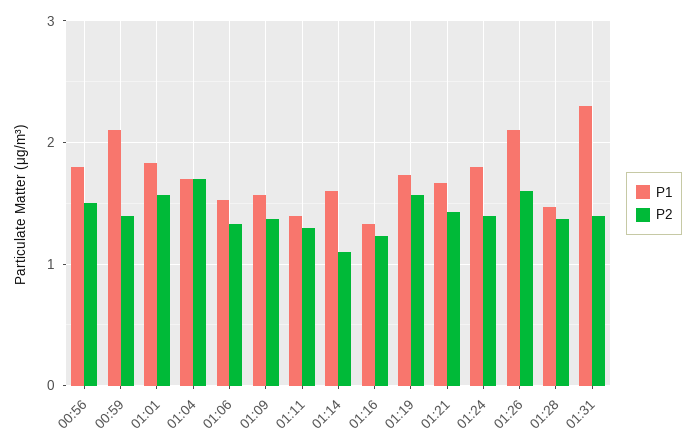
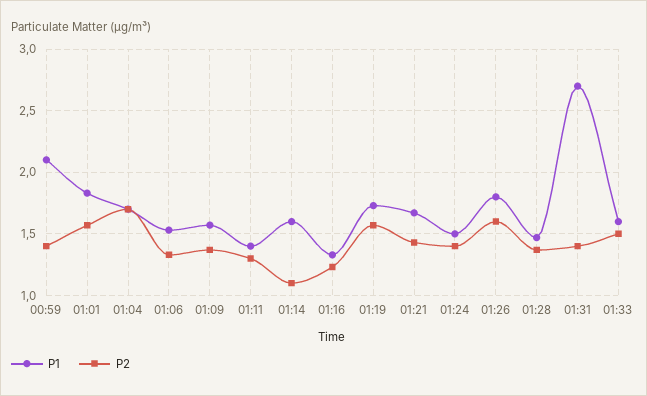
P1, 00:56: 1.8 -> none
P2, 00:56: 1.5 -> none
P1, 01:24: 1.8 -> 1.5
P1, 01:26: 2.1 -> 1.8
P1, 01:31: 2.3 -> 2.7
P1, 01:33: none -> 1.6
P2, 01:33: none -> 1.5

